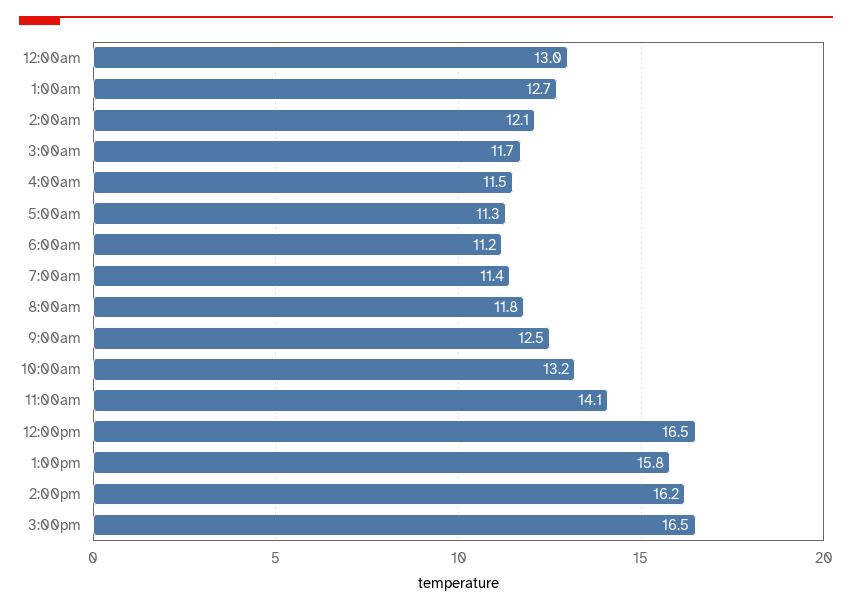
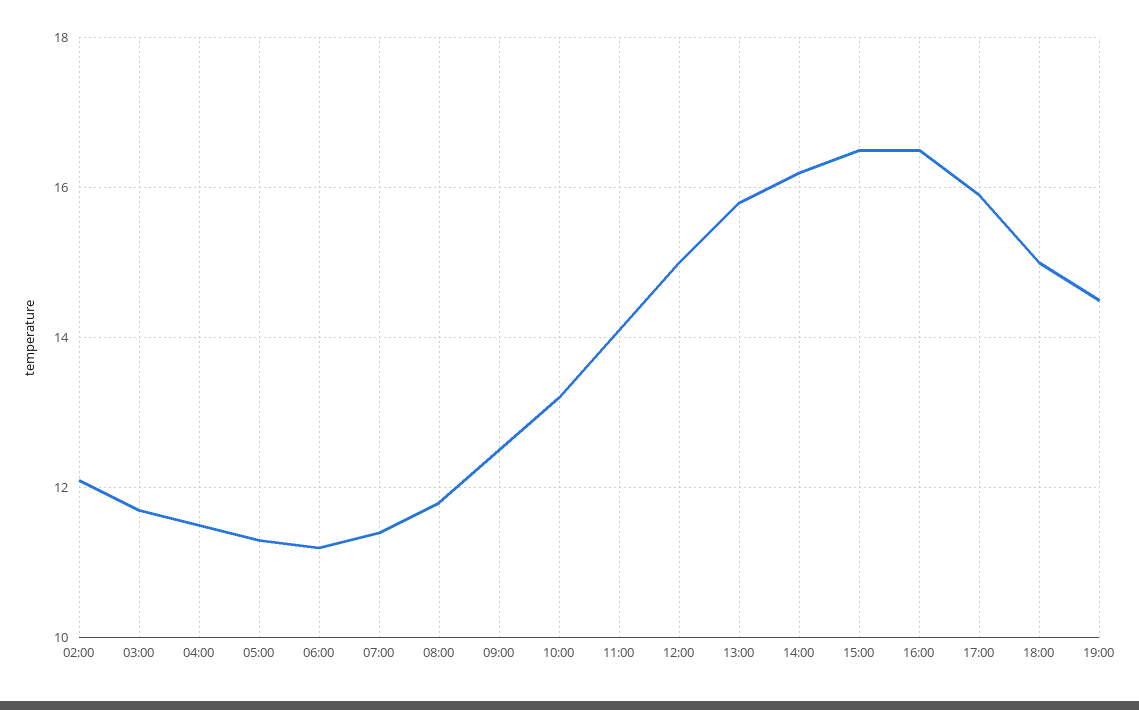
12:00am: 13 -> none
1:00am: 12.7 -> none
12:00pm: 16.5 -> 15
16:00: none -> 16.5
17:00: none -> 16
18:00: none -> 15
19:00: none -> 14.5

